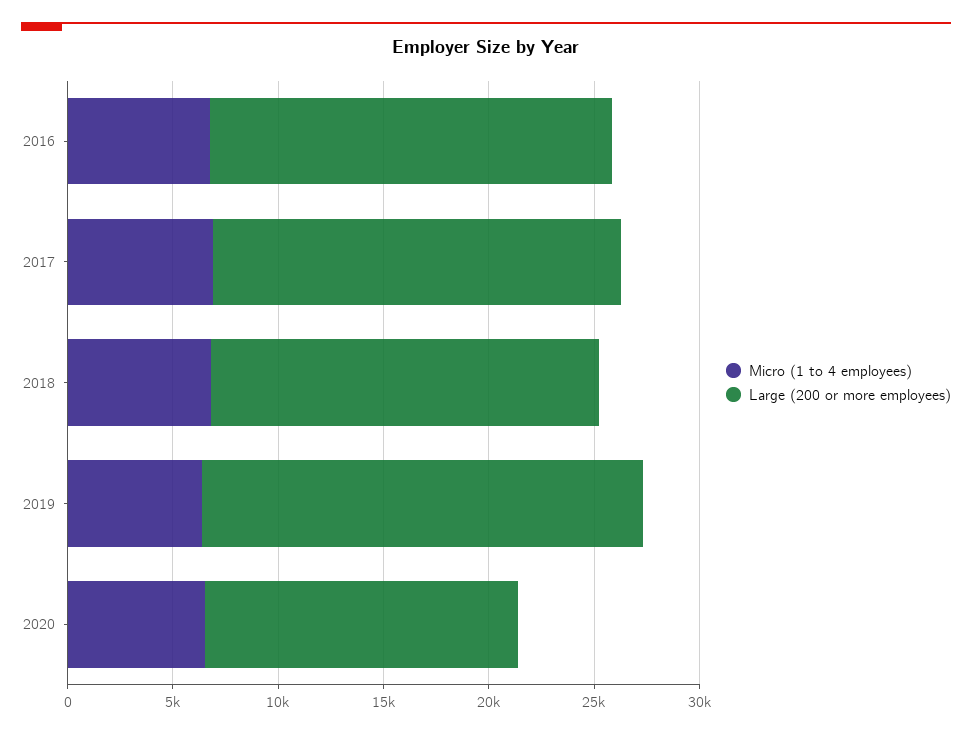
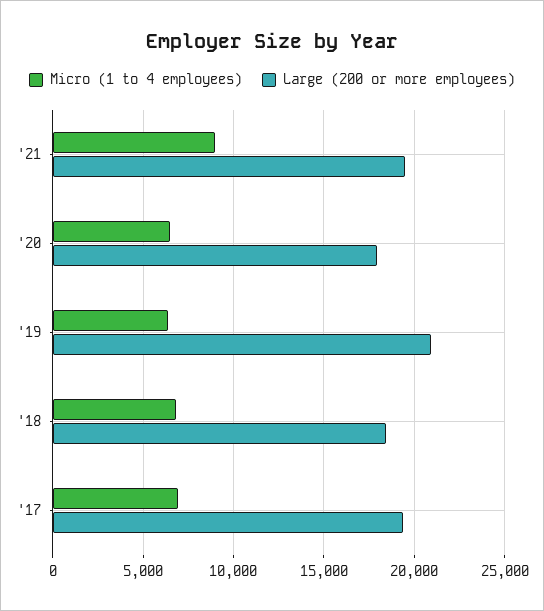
Micro (1 to 4 employees), 2016: 7000 -> none
Large (200 or more employees), 2016: 19000 -> none
Large (200 or more employees), 2020: 15000 -> 18000
Micro (1 to 4 employees), '21: none -> 9000
Large (200 or more employees), '21: none -> 19500

